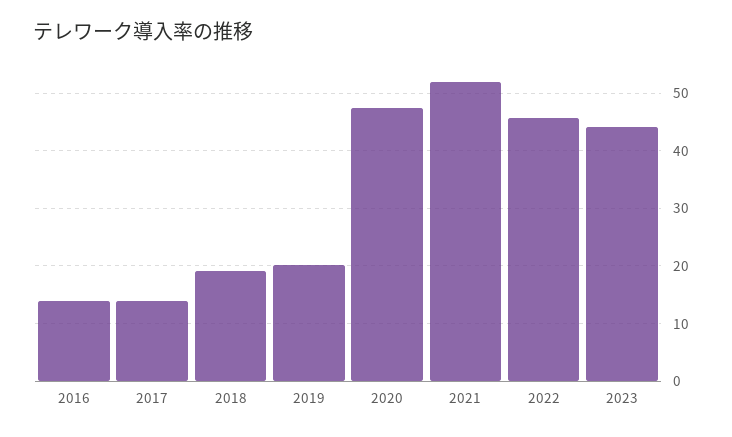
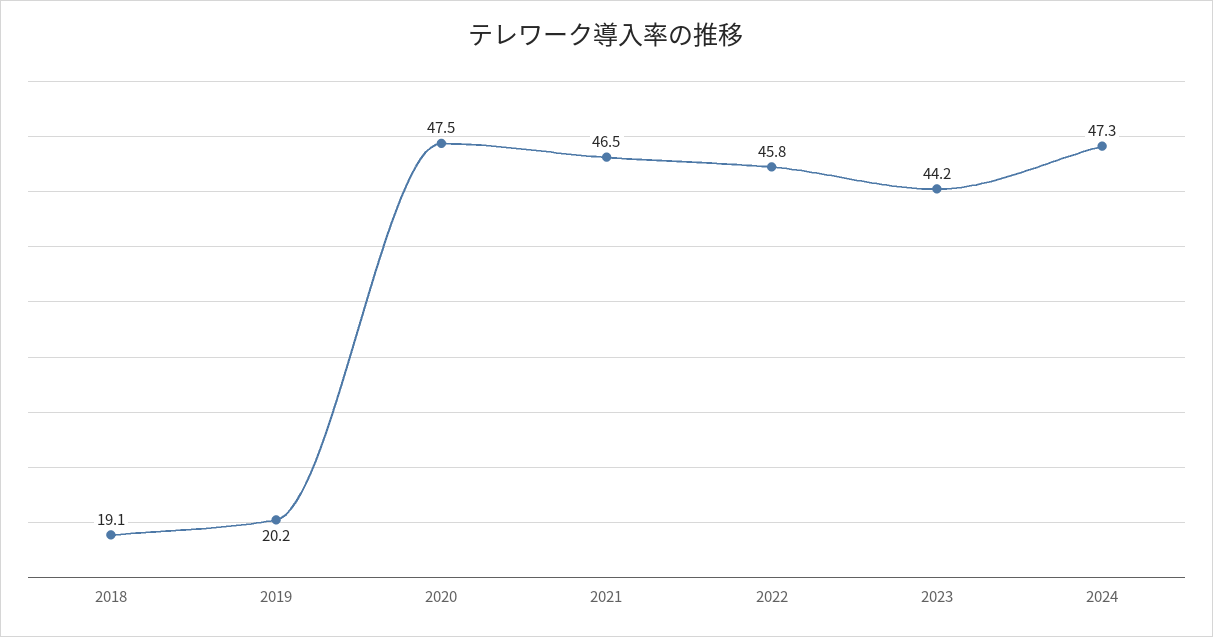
2016: 14 -> none
2017: 14 -> none
2021: 52 -> 46.5
2024: none -> 47.3

